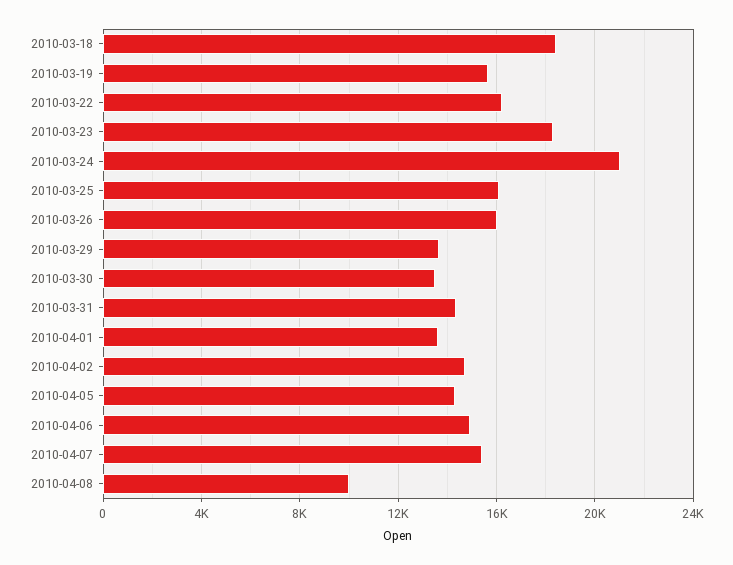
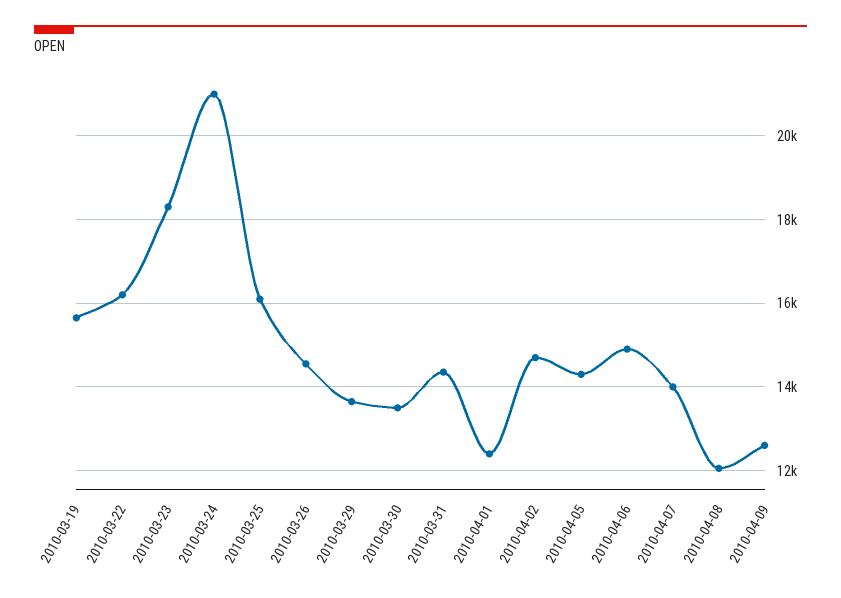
2010-03-18: 18500 -> none
2010-03-26: 16000 -> 14600
2010-04-01: 13500 -> 12400
2010-04-07: 15500 -> 14000
2010-04-08: 10000 -> 12000
2010-04-09: none -> 12600

